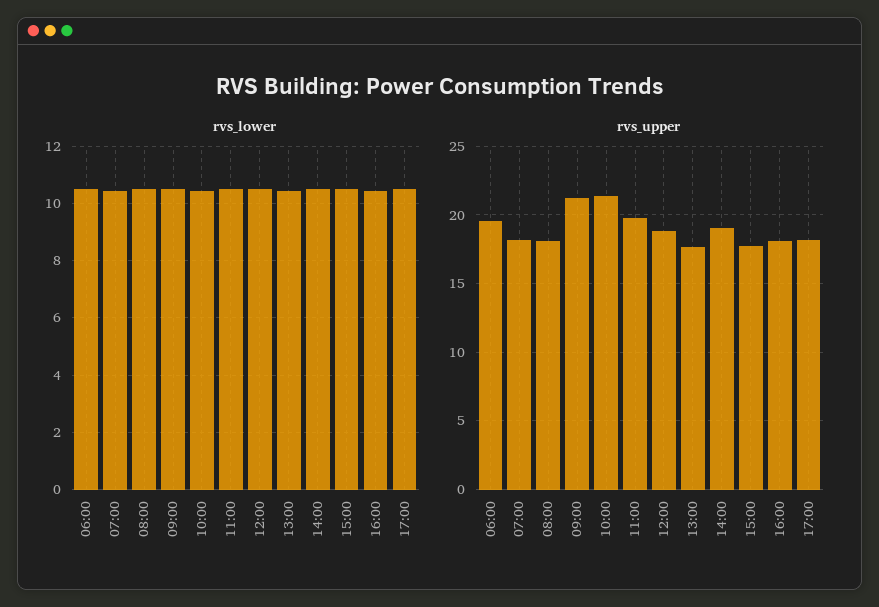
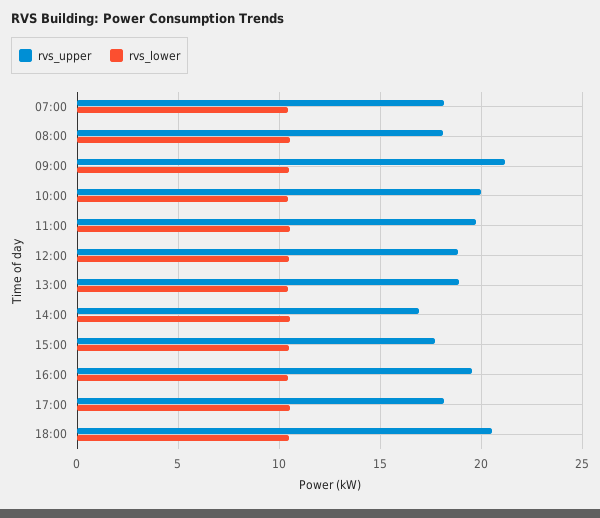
rvs_lower, 06:00: 10.5 -> none
rvs_upper, 06:00: 19.5 -> none
rvs_upper, 10:00: 21.5 -> 20
rvs_upper, 13:00: 17.5 -> 19
rvs_upper, 14:00: 19 -> 17
rvs_upper, 16:00: 18 -> 19.5
rvs_upper, 18:00: none -> 20.5
rvs_lower, 18:00: none -> 10.5

